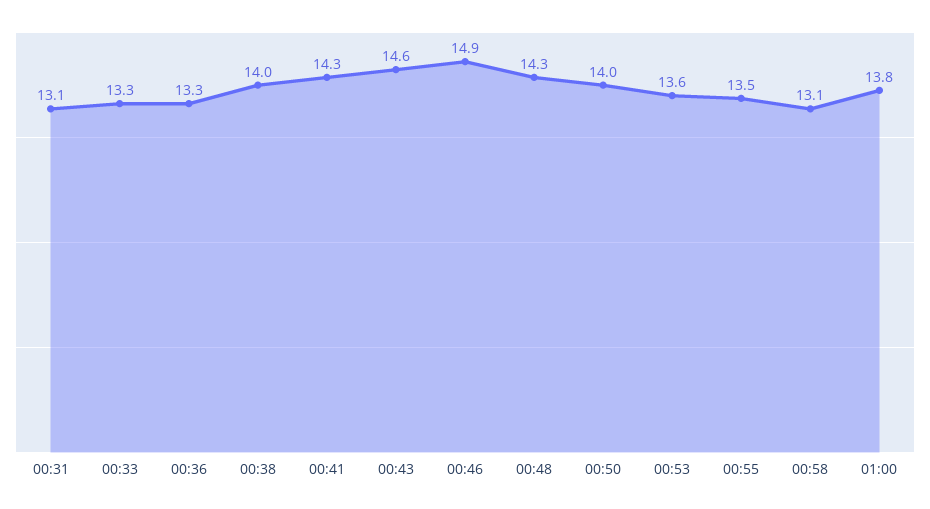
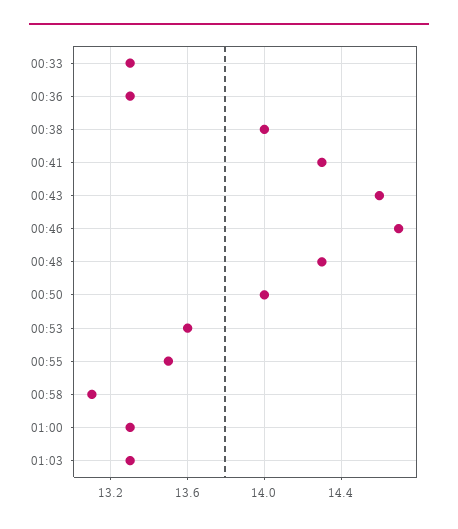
00:31: 13.1 -> none
00:46: 14.9 -> 14.7
01:00: 13.8 -> 13.3
01:03: none -> 13.3

